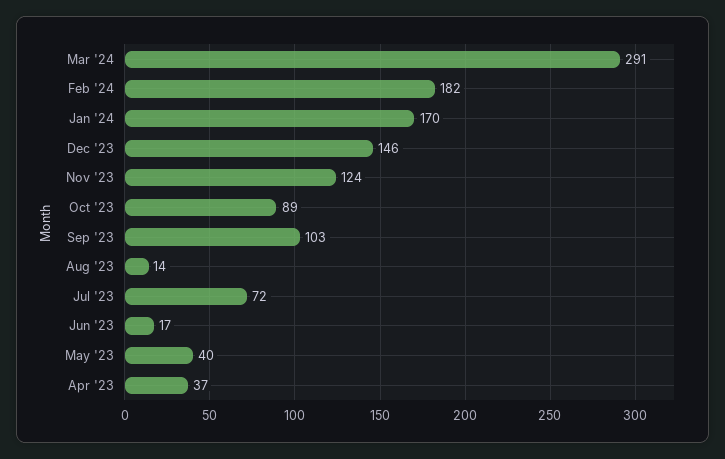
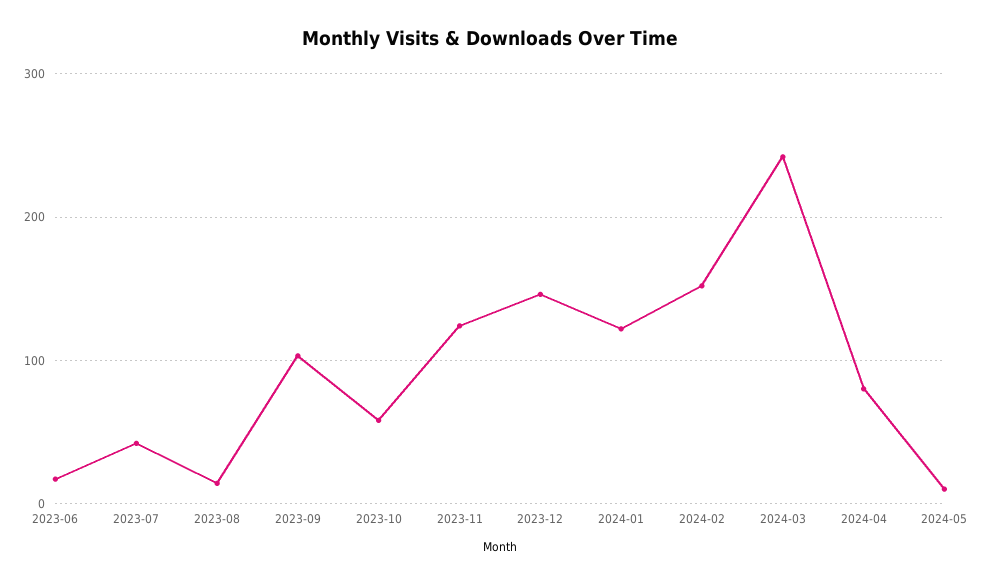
Mar '24: 291 -> 240
Feb '24: 182 -> 150
Jan '24: 170 -> 120
Oct '23: 89 -> 60
Jul '23: 72 -> 40
May '23: 40 -> none
Apr '23: 37 -> none
2024-04: none -> 80
2024-05: none -> 10

